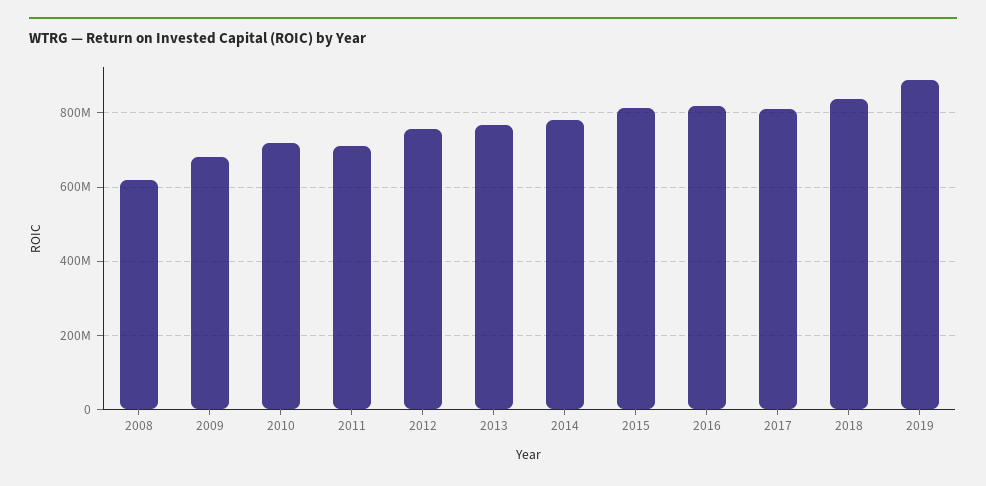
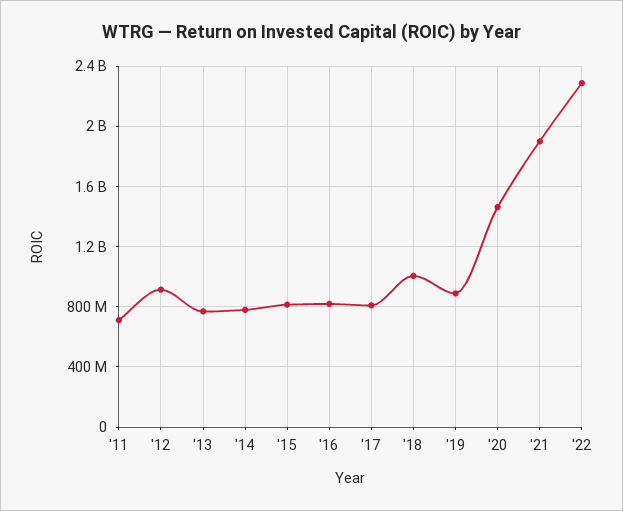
2008: 620000000 -> none
2009: 680000000 -> none
2010: 720000000 -> none
2012: 760000000 -> 900000000
2018: 840000000 -> 1000000000
'20: none -> 1450000000
'21: none -> 1900000000
'22: none -> 2300000000

